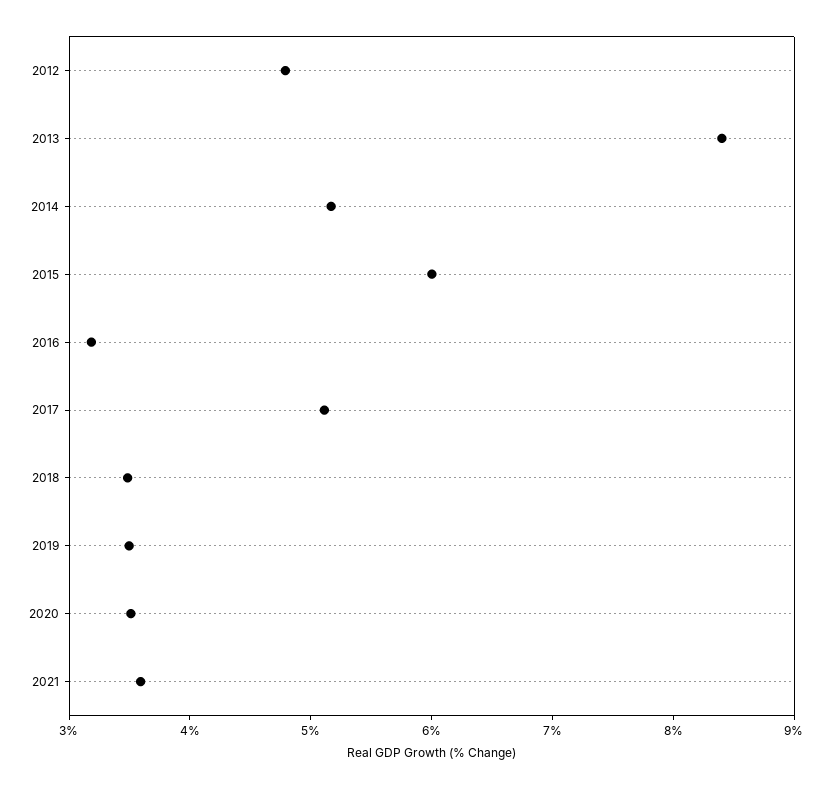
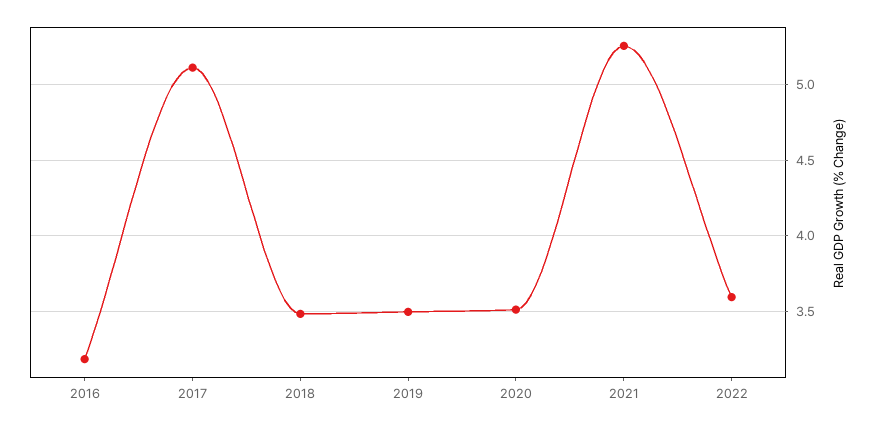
2012: 4.8 -> none
2013: 8.4 -> none
2014: 5.2 -> none
2015: 6 -> none
2021: 3.6 -> 5.25
2022: none -> 3.6

